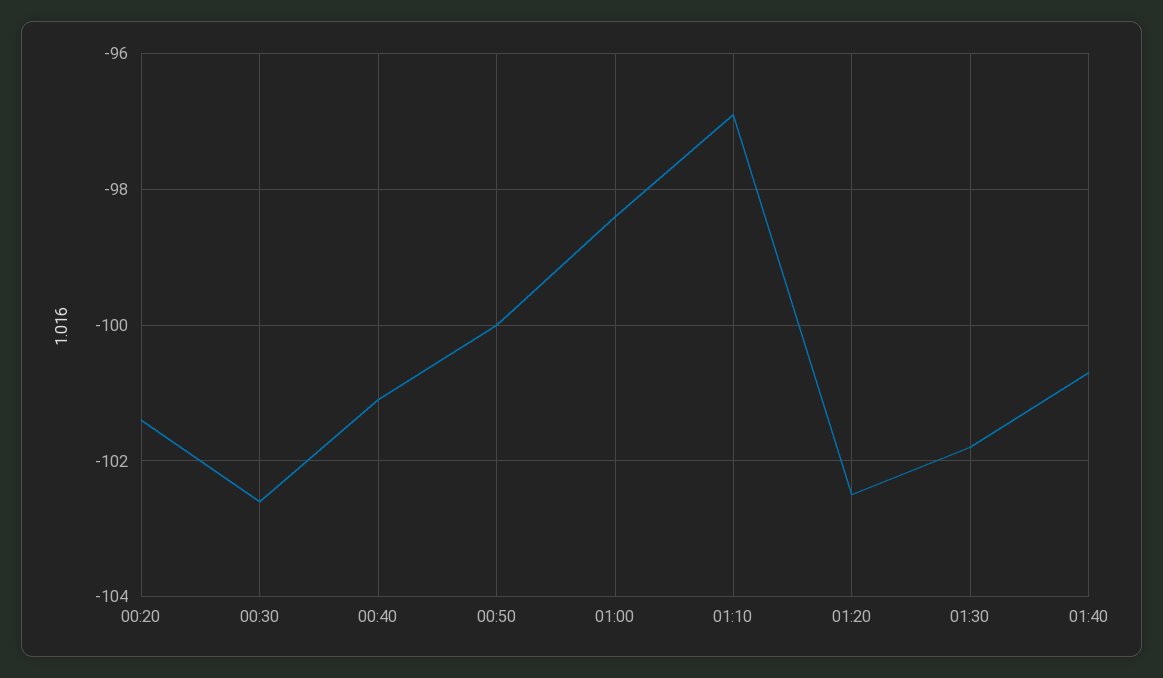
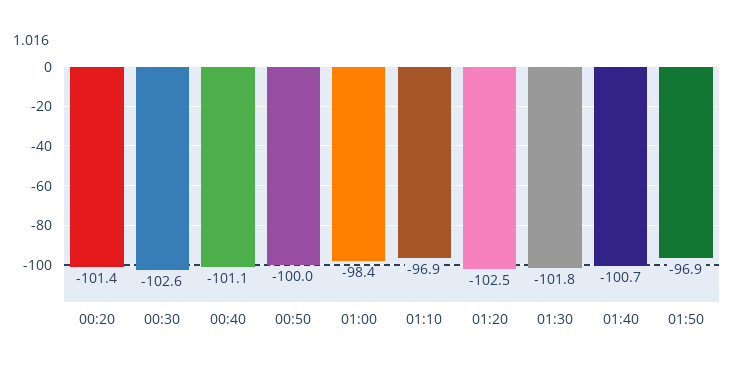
01:50: none -> -96.9

